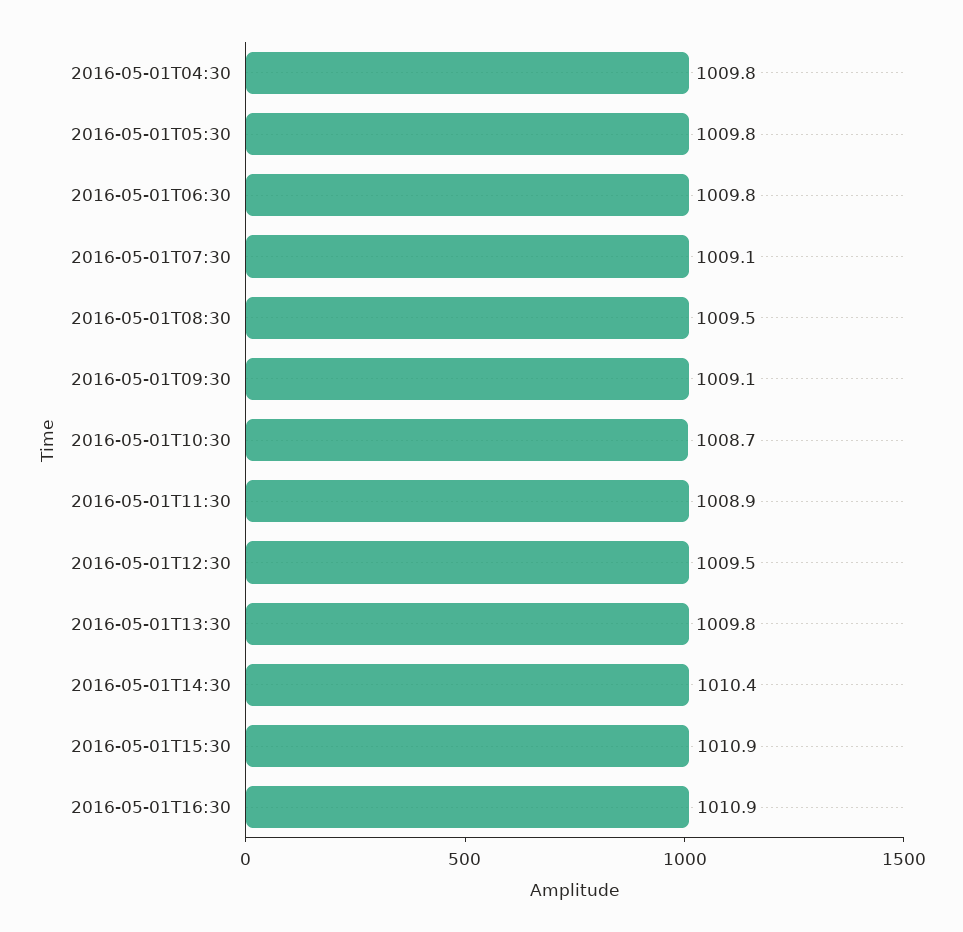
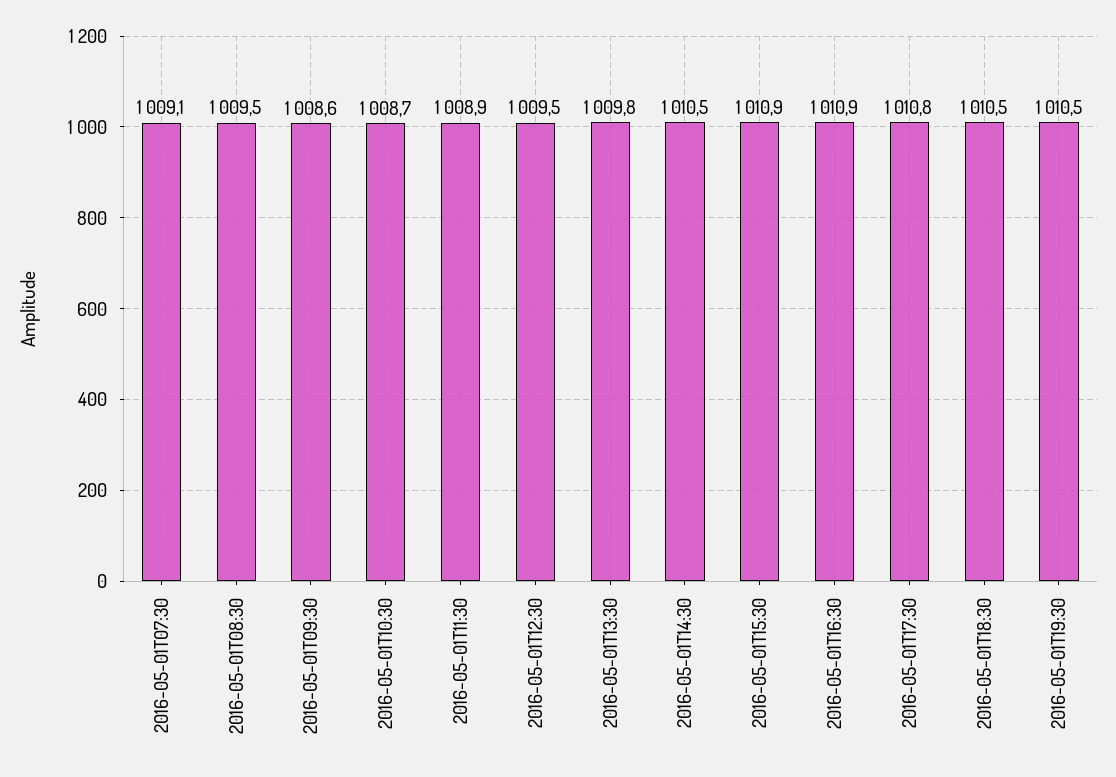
2016-05-01T04:30: 1009.8 -> none
2016-05-01T05:30: 1009.8 -> none
2016-05-01T06:30: 1009.8 -> none
2016-05-01T09:30: 1009.1 -> 1008.6
2016-05-01T14:30: 1010.4 -> 1010.5
2016-05-01T17:30: none -> 1010.8
2016-05-01T18:30: none -> 1010.5
2016-05-01T19:30: none -> 1010.5

